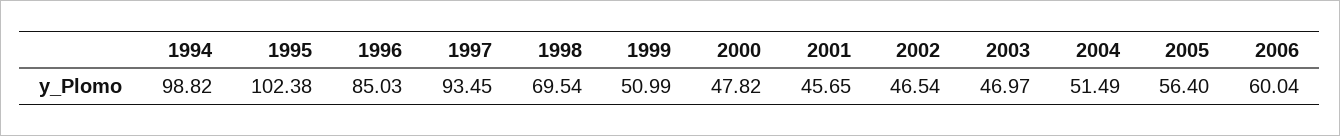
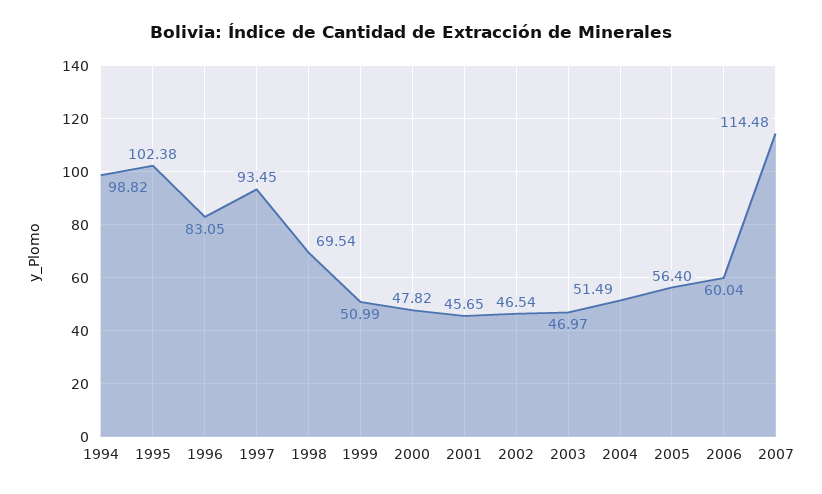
1996: 85.03 -> 83.05
2007: none -> 114.48

